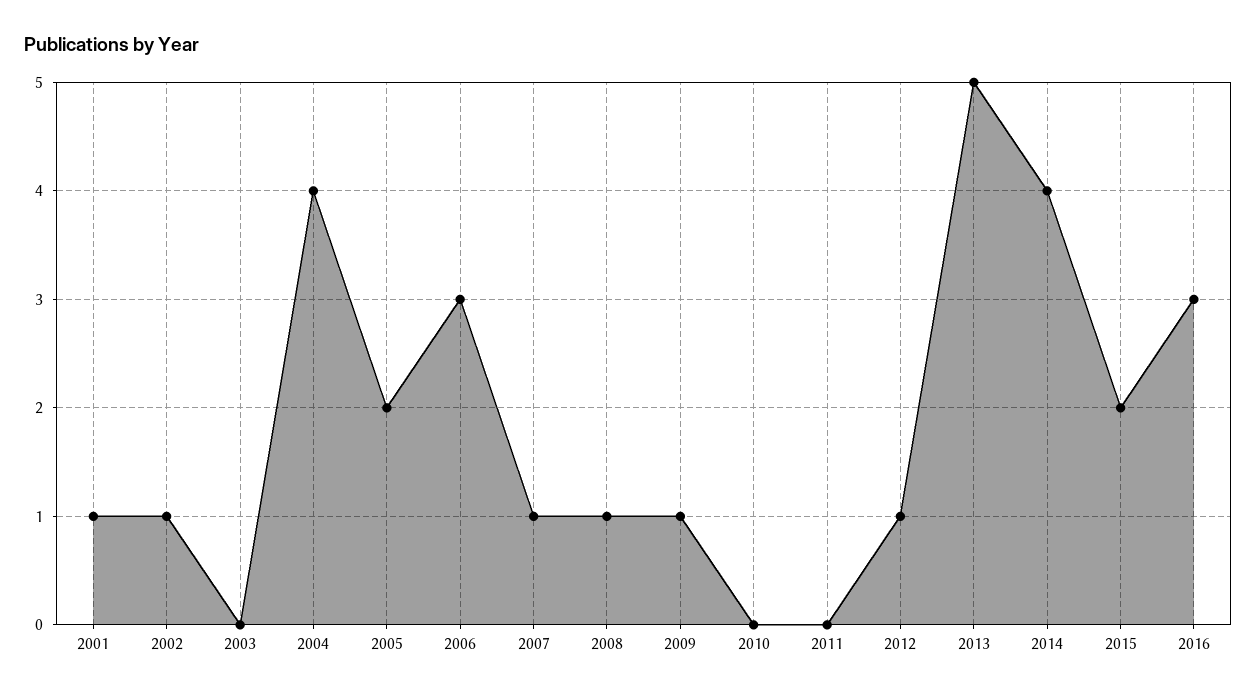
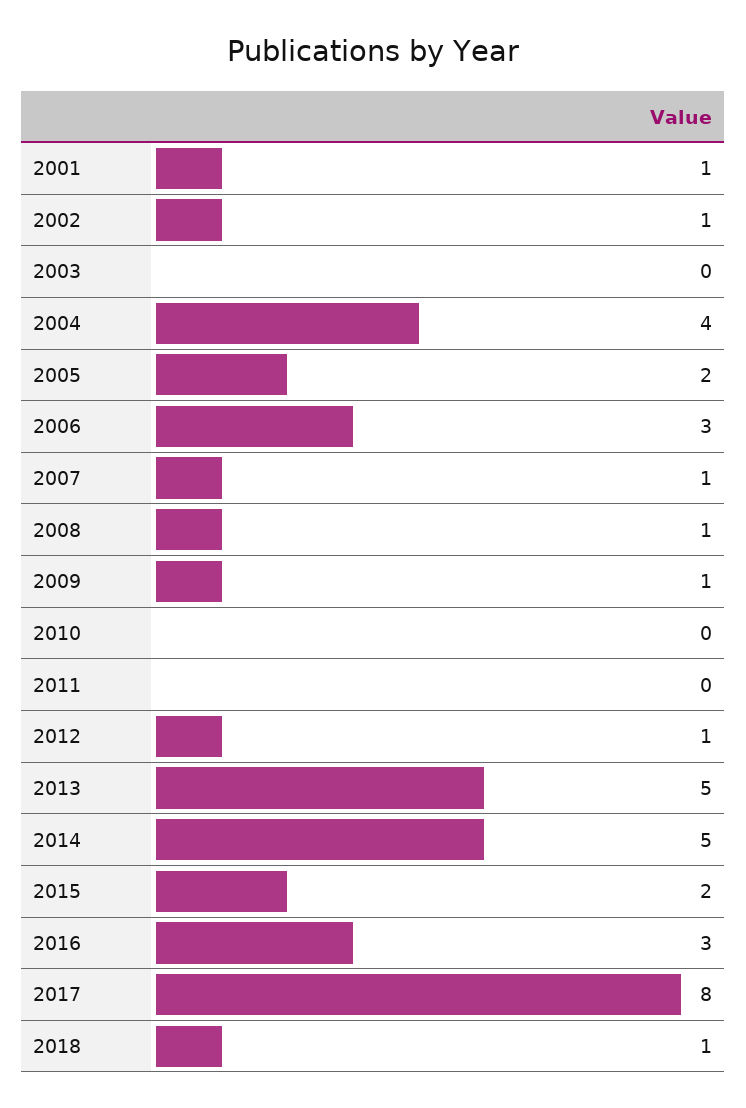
2014: 4 -> 5
2017: none -> 8
2018: none -> 1

